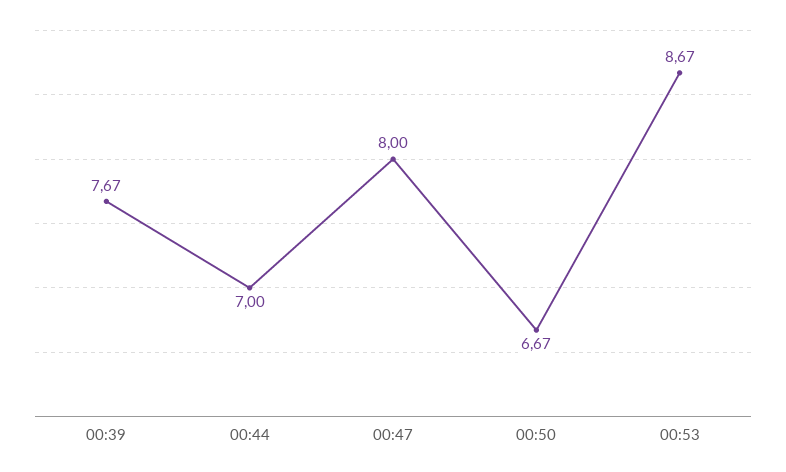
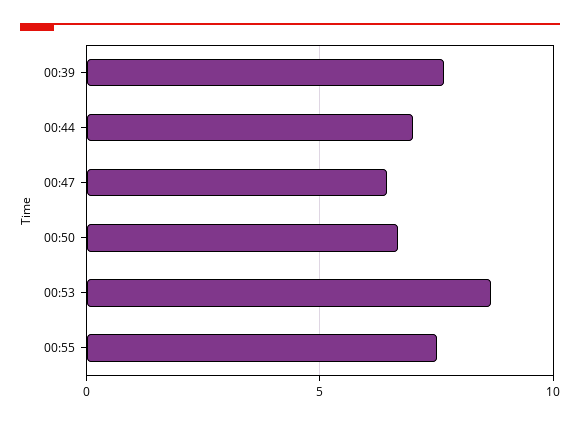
00:47: 8 -> 6.5
00:55: none -> 7.5

